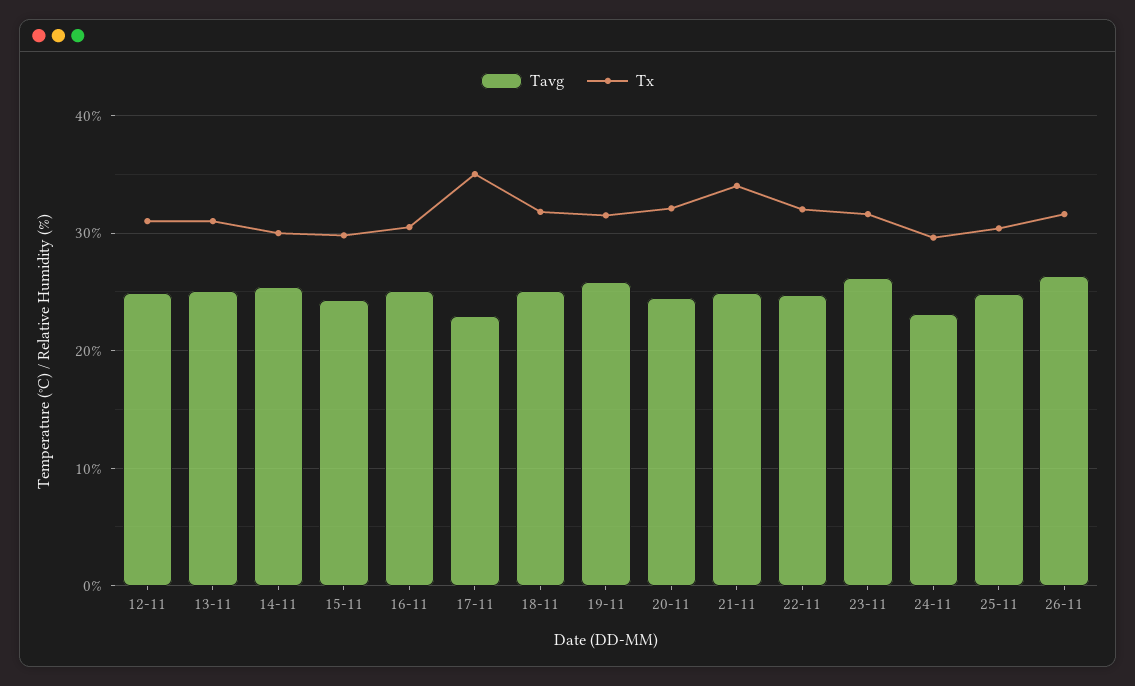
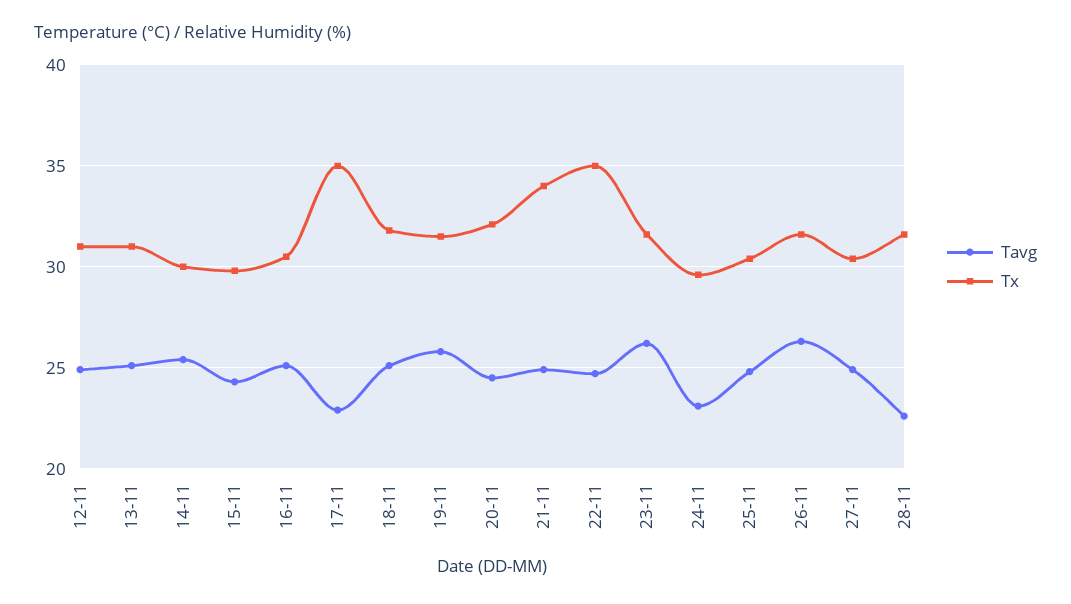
Tx, 22-11: 32 -> 35
Tavg, 27-11: none -> 25
Tx, 27-11: none -> 30.5
Tavg, 28-11: none -> 22.5
Tx, 28-11: none -> 31.5

